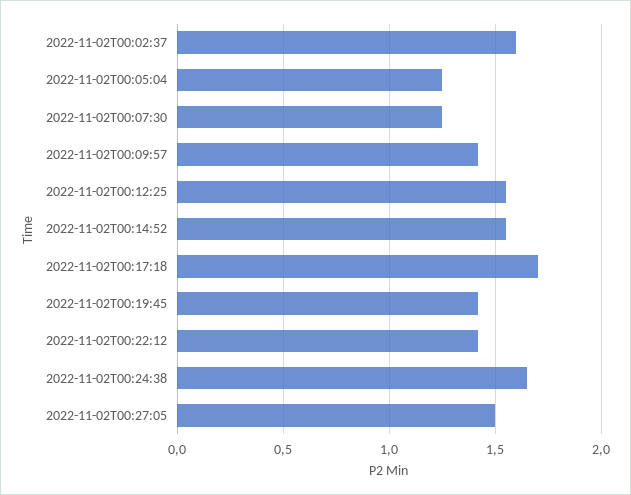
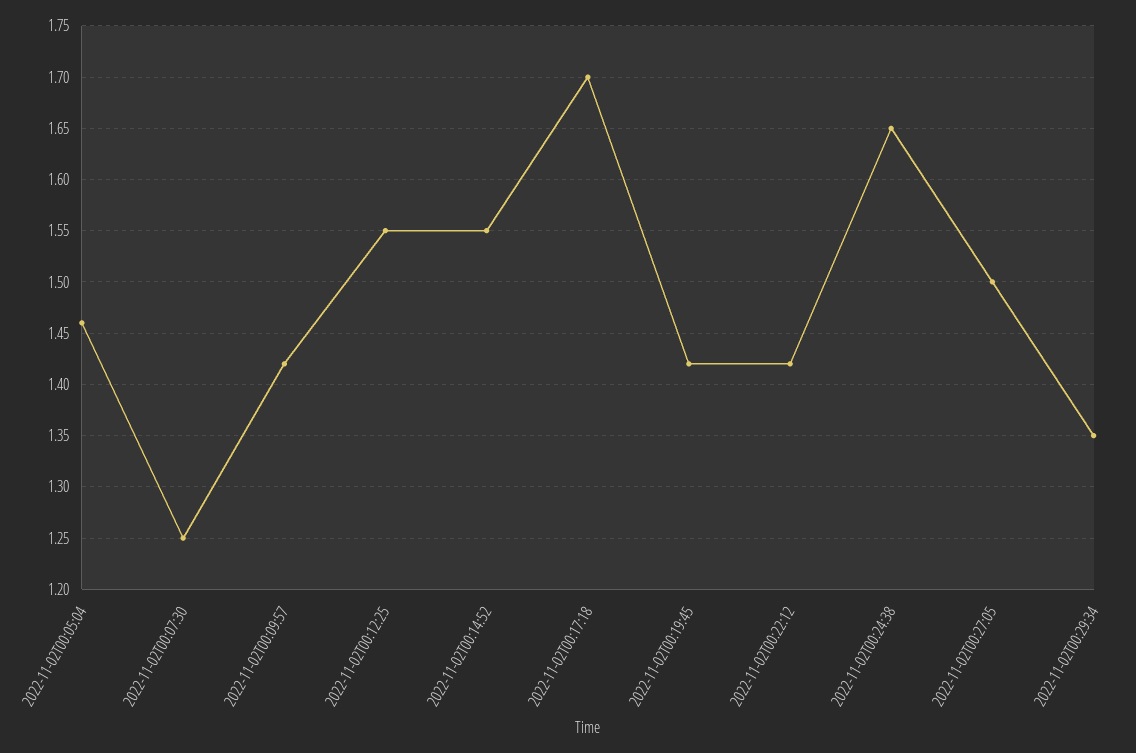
2022-11-02T00:02:37: 1.6 -> none
2022-11-02T00:05:04: 1.25 -> 1.46
2022-11-02T00:29:34: none -> 1.35

